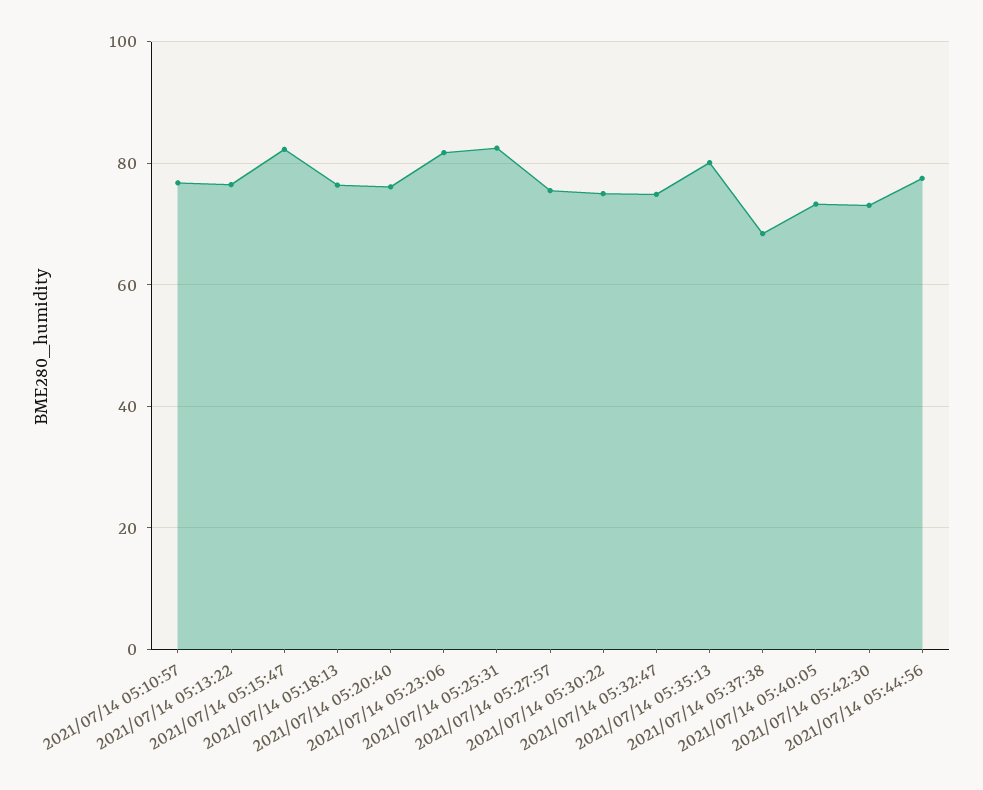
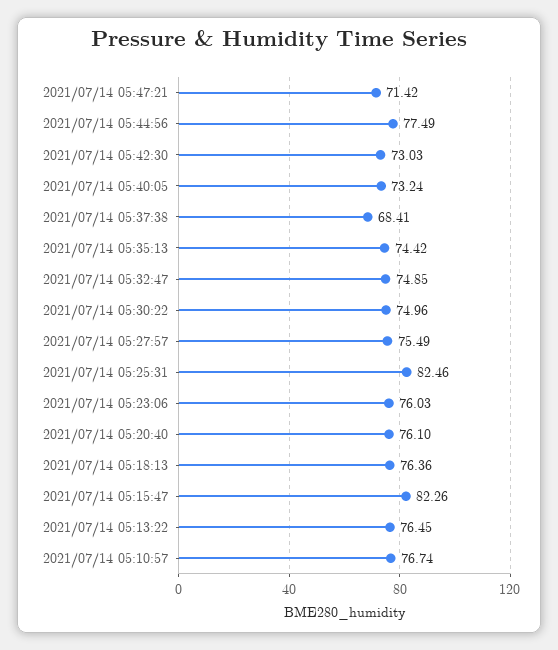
2021/07/14 05:23:06: 82 -> 76.03
2021/07/14 05:35:13: 80 -> 74.42
2021/07/14 05:47:21: none -> 71.42

